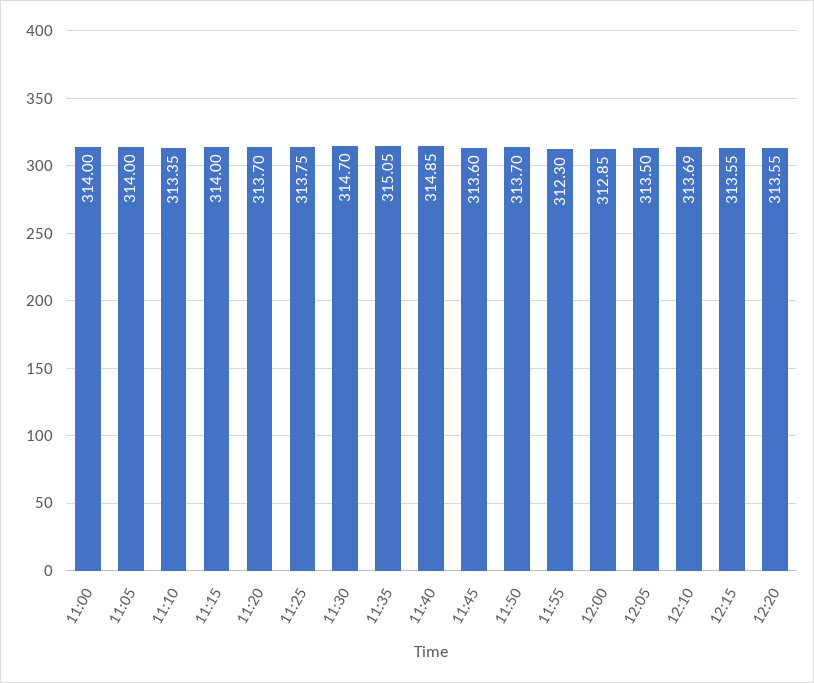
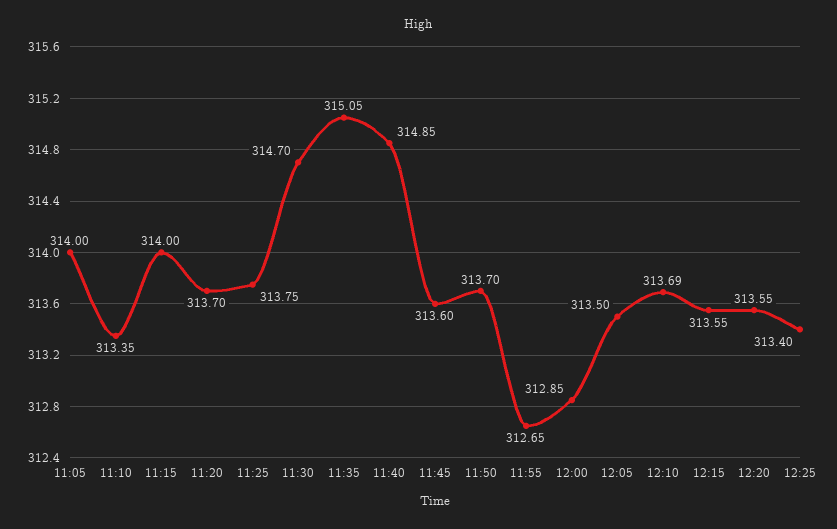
11:00: 314 -> none
11:55: 312.3 -> 312.65
12:25: none -> 313.4

